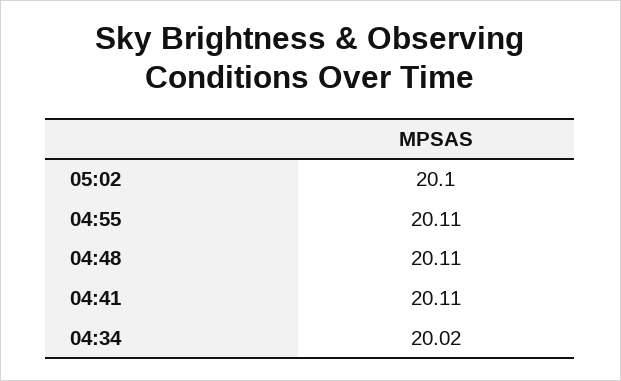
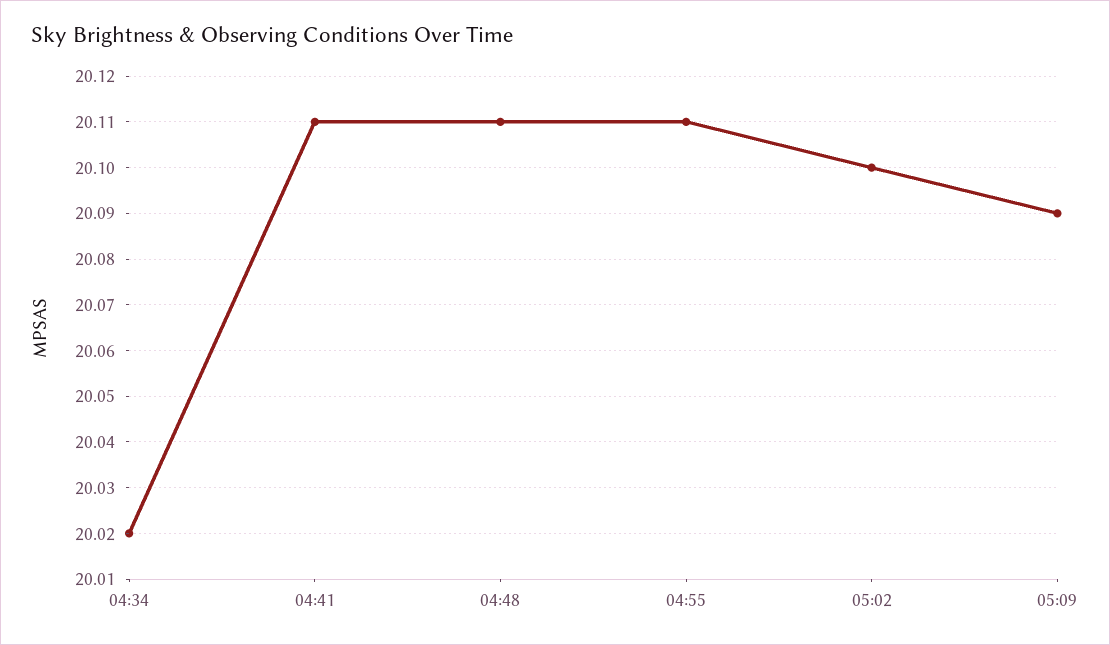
05:09: none -> 20.09

